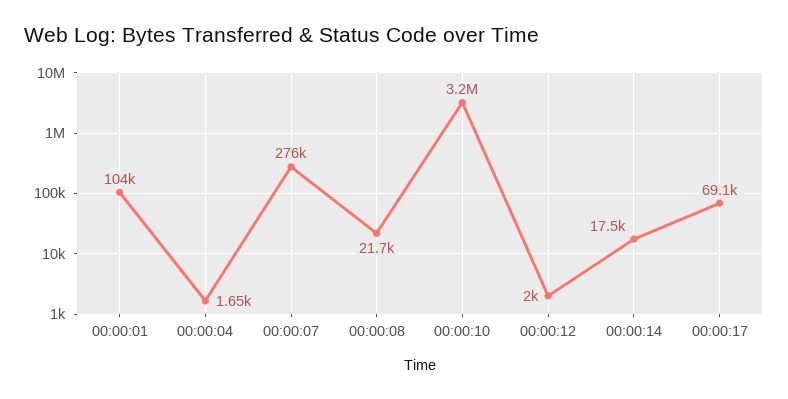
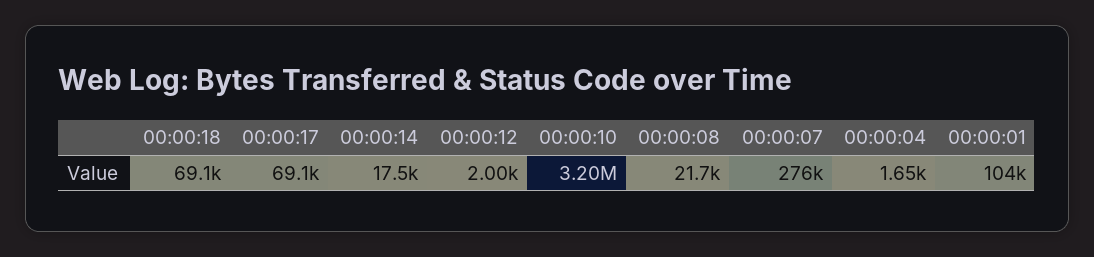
00:00:18: none -> 69100

